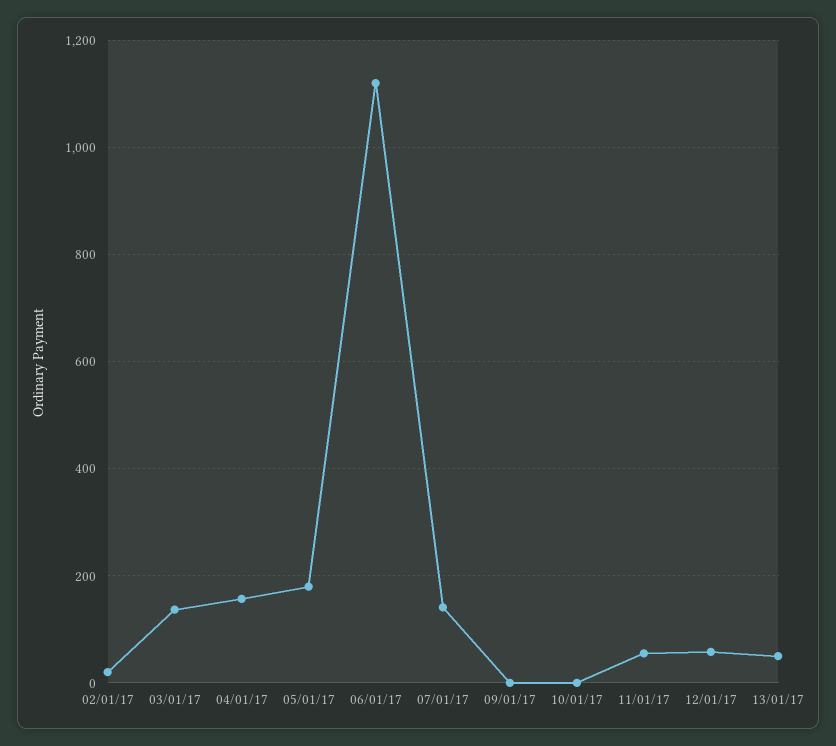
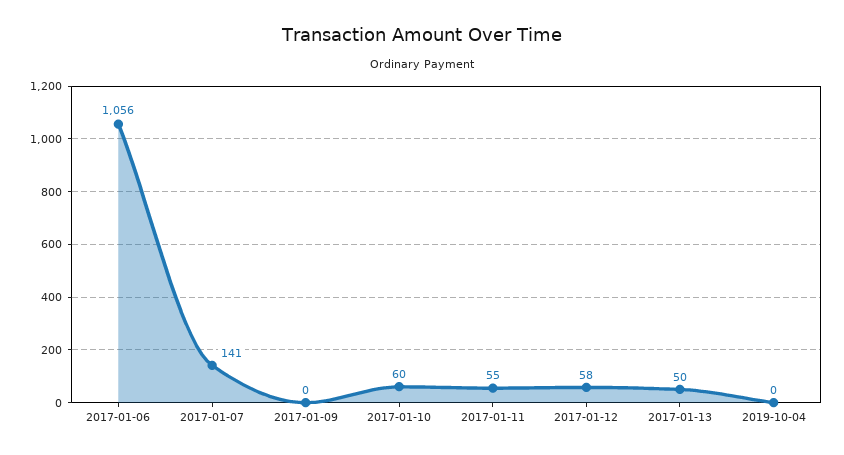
02/01/17: 20 -> none
03/01/17: 140 -> none
04/01/17: 160 -> none
05/01/17: 180 -> none
06/01/17: 1120 -> 1056
10/01/17: 0 -> 60
2019-10-04: none -> 0

